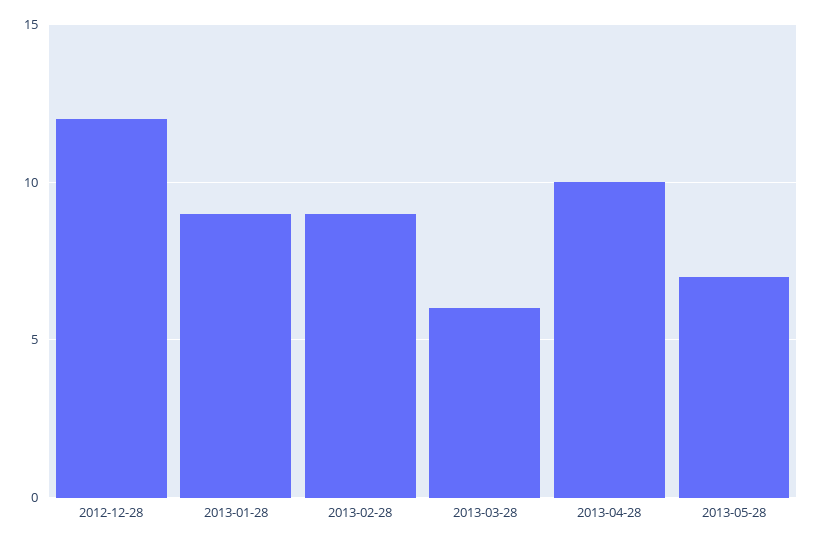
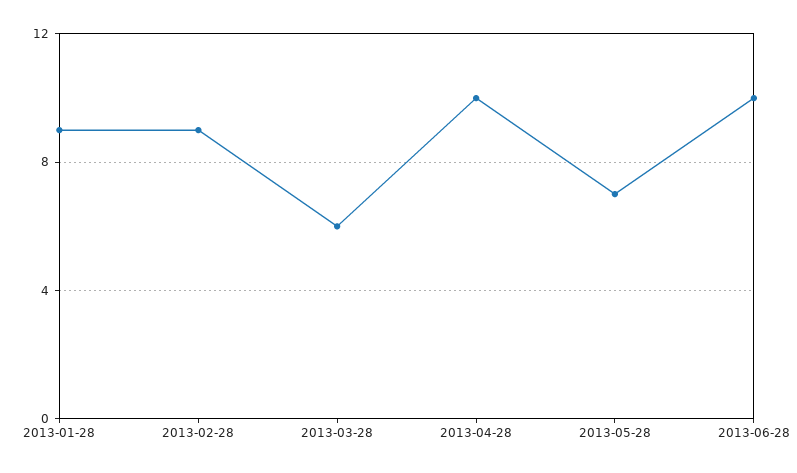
2012-12-28: 12 -> none
2013-06-28: none -> 10

